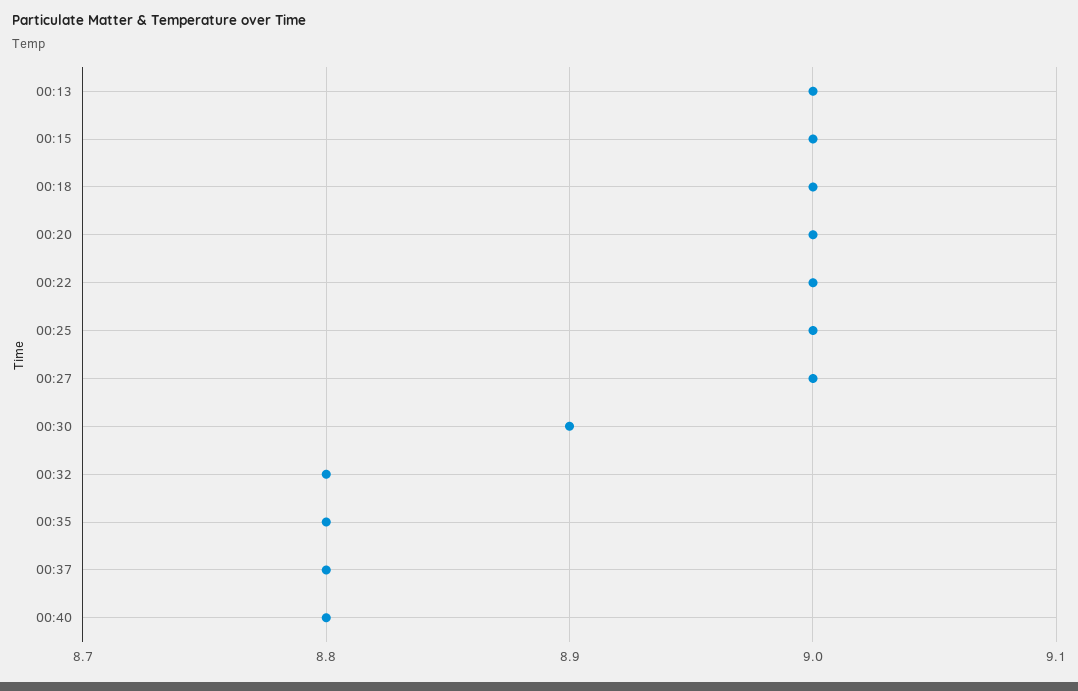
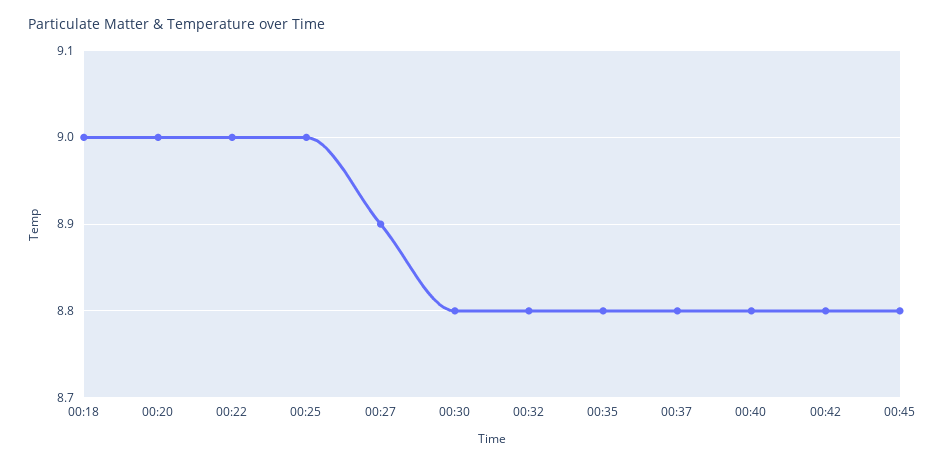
00:13: 9 -> none
00:15: 9 -> none
00:27: 9 -> 8.9
00:30: 8.9 -> 8.8
00:42: none -> 8.8
00:45: none -> 8.8

